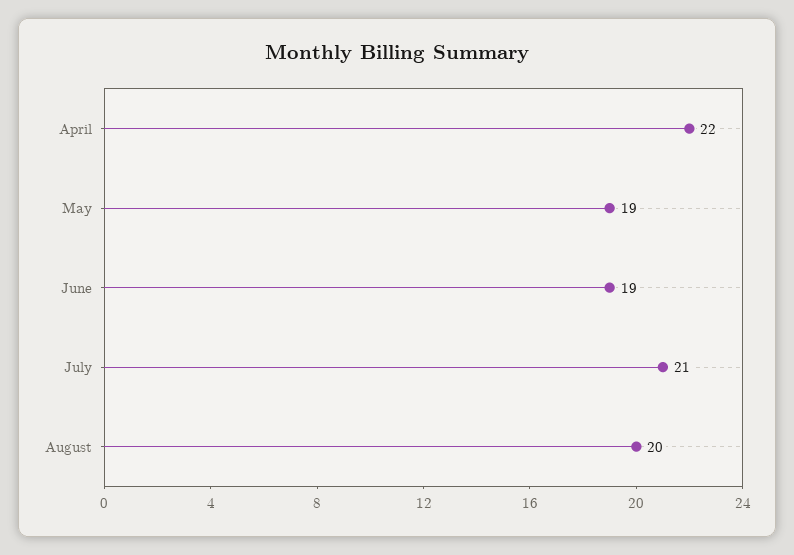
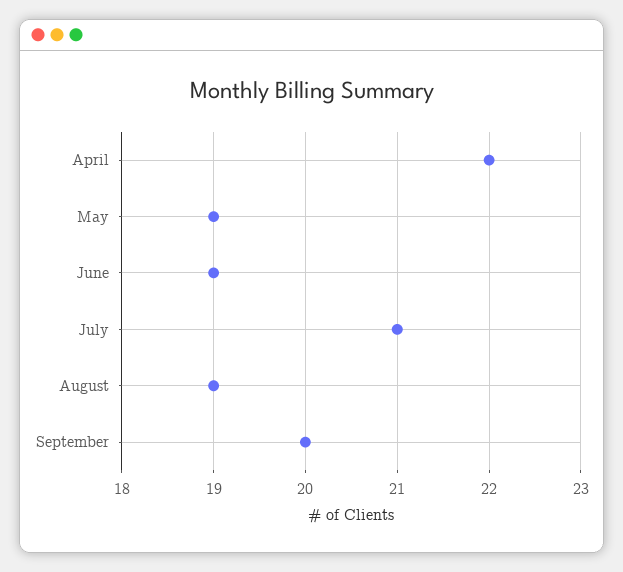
August: 20 -> 19
September: none -> 20

